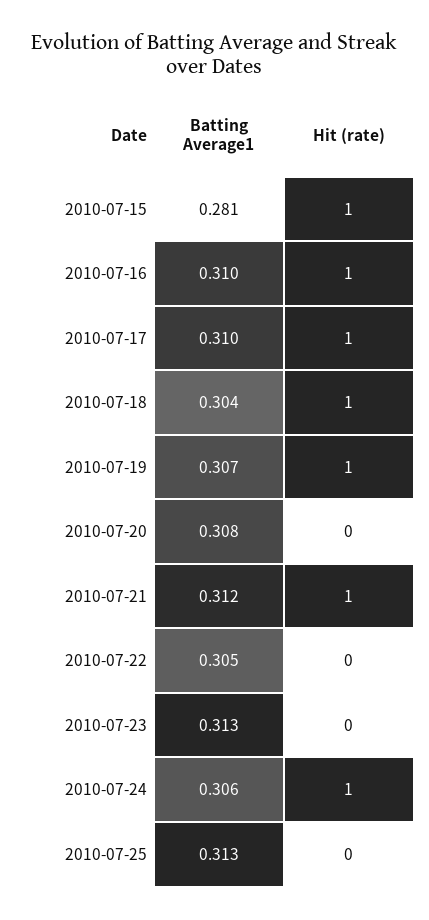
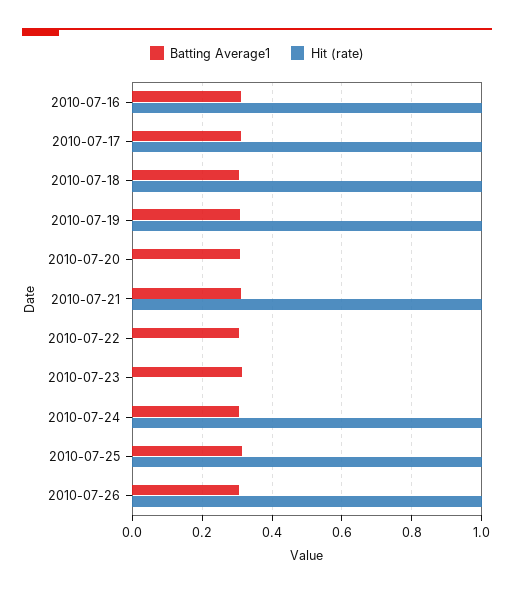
Batting Average1, 2010-07-15: 0.281 -> none
Hit (rate), 2010-07-15: 1 -> none
Hit (rate), 2010-07-25: 0 -> 1
Batting Average1, 2010-07-26: none -> 0.3
Hit (rate), 2010-07-26: none -> 1

